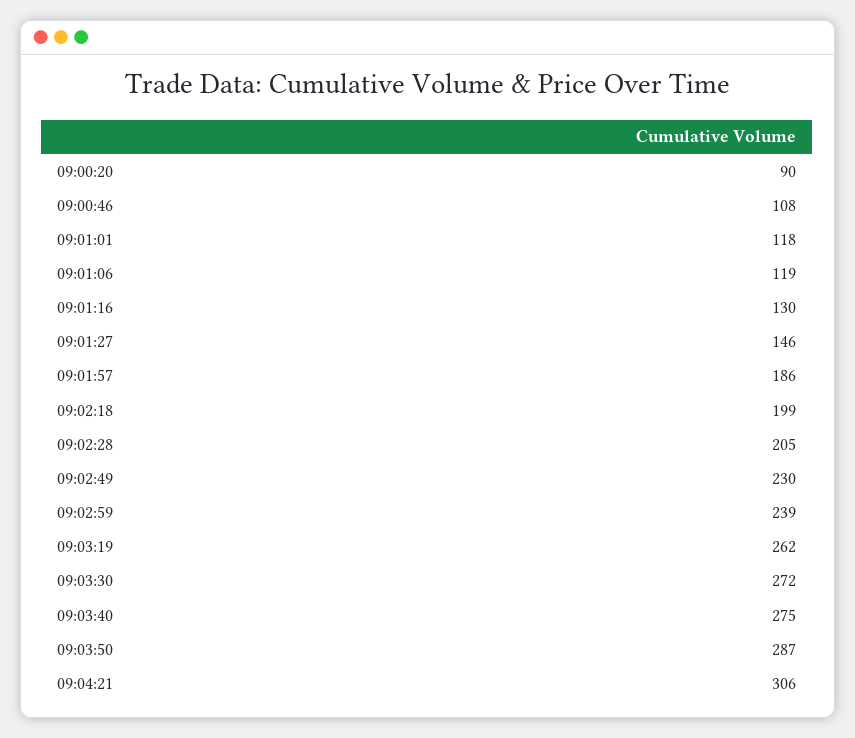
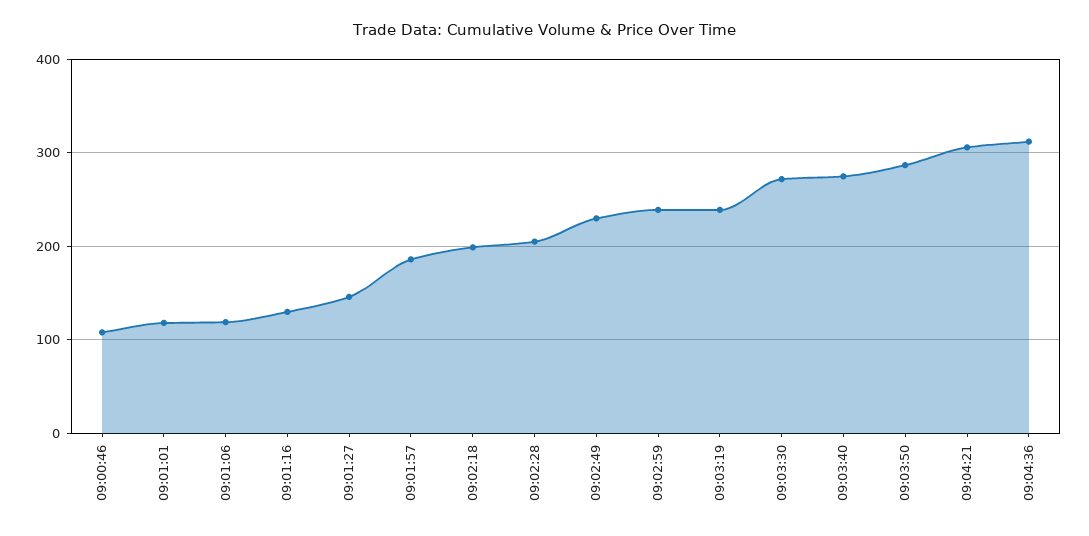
09:00:20: 90 -> none
09:03:19: 262 -> 240
09:04:36: none -> 310

